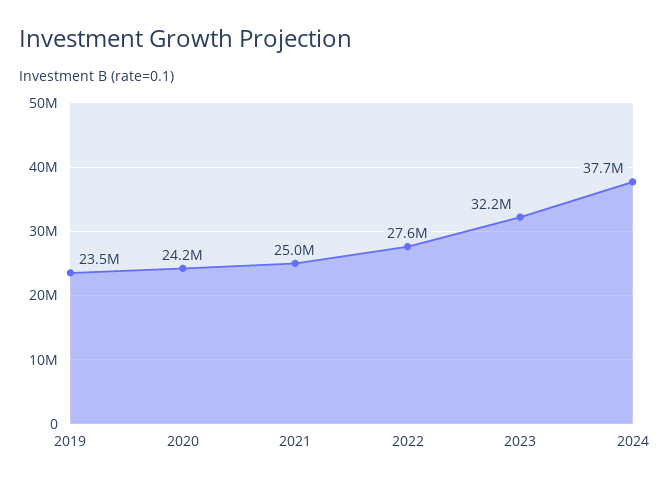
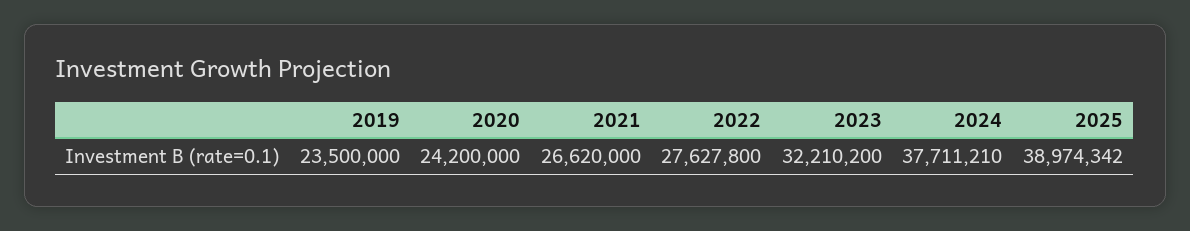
2021: 25000000 -> 26620000
2025: none -> 38974342

